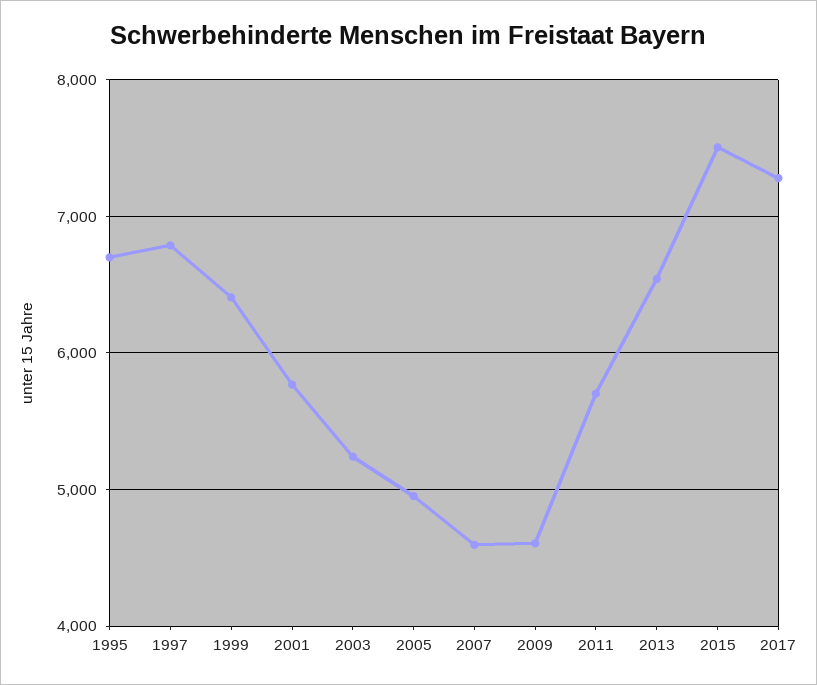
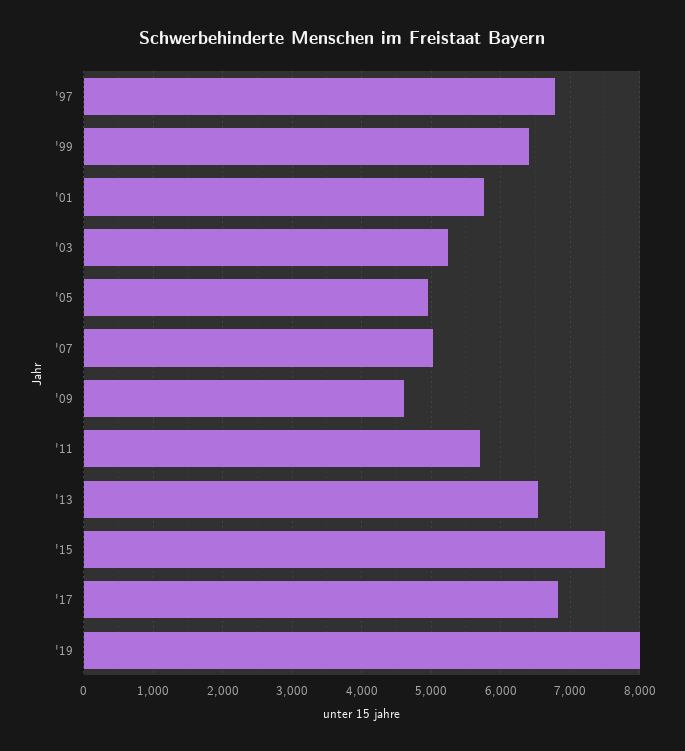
1995: 6700 -> none
2007: 4600 -> 5000
2017: 7300 -> 6800
'19: none -> 8000

